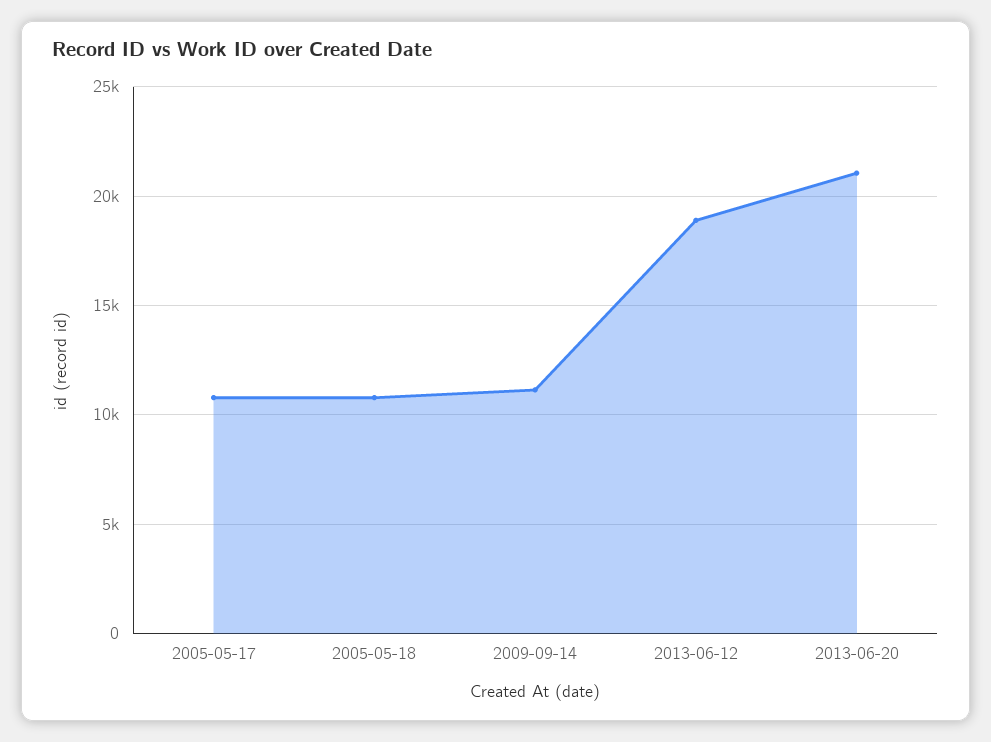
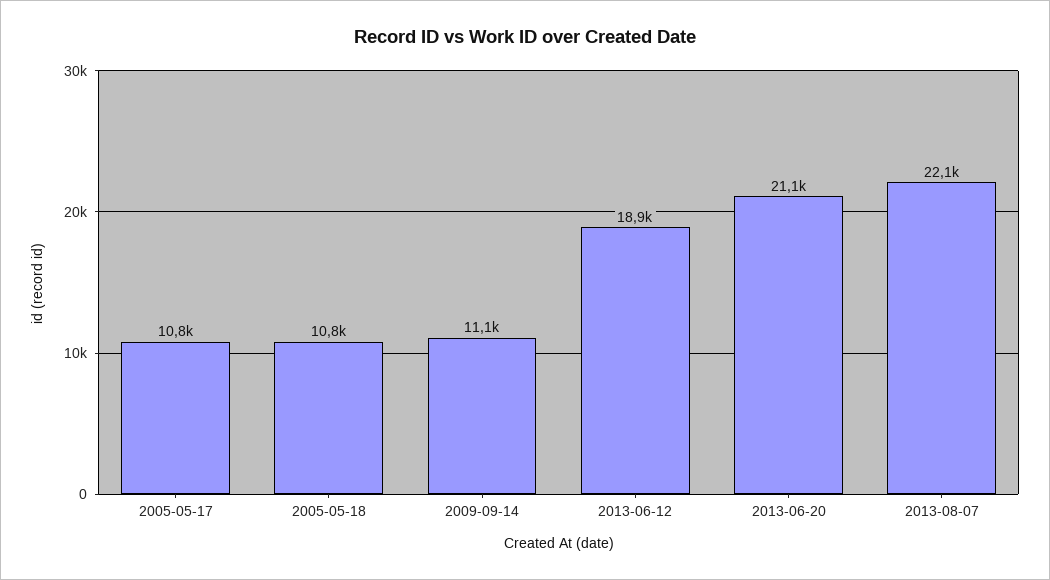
2013-08-07: none -> 22100

